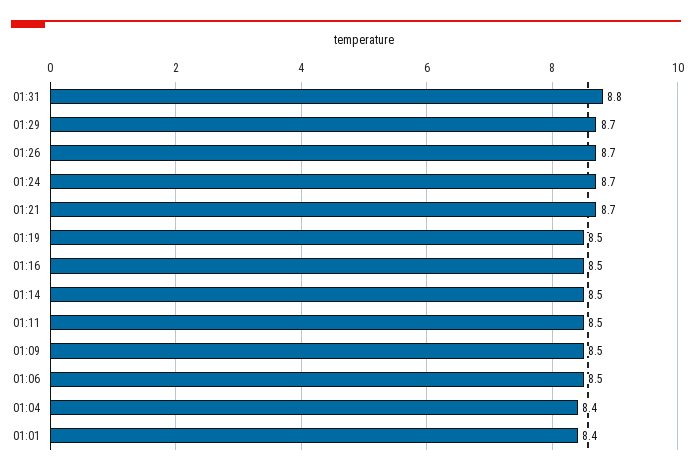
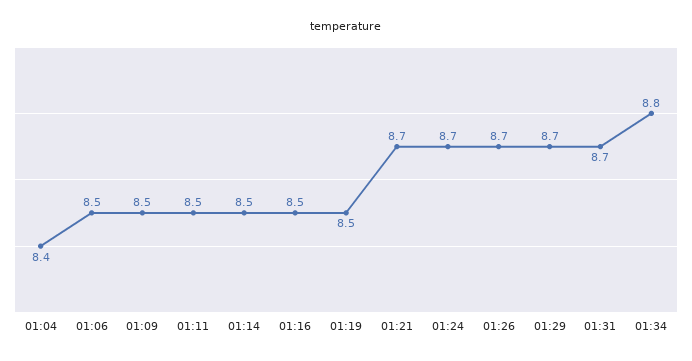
01:31: 8.8 -> 8.7
01:01: 8.4 -> none
01:34: none -> 8.8

